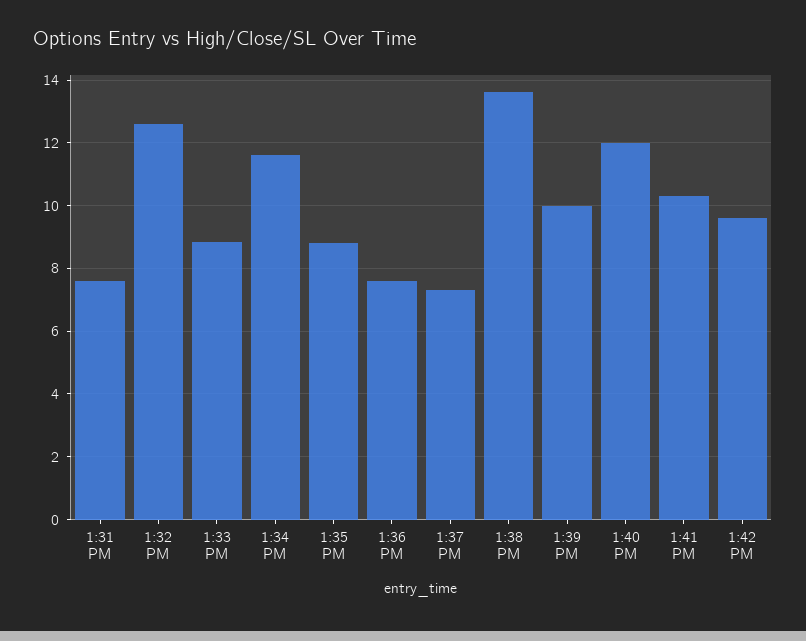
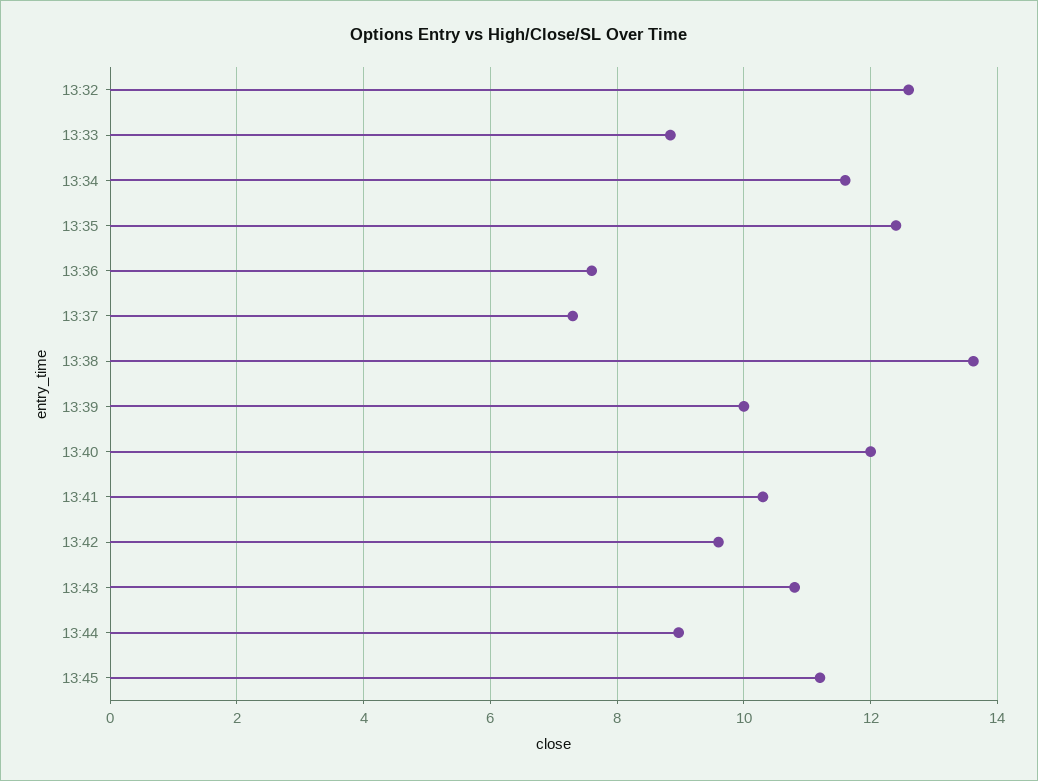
1:31 PM: 7.6 -> none
1:35 PM: 8.8 -> 12.4
13:43: none -> 10.8
13:44: none -> 9
13:45: none -> 11.2

